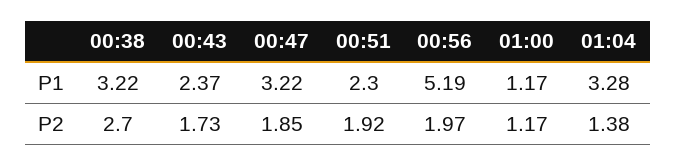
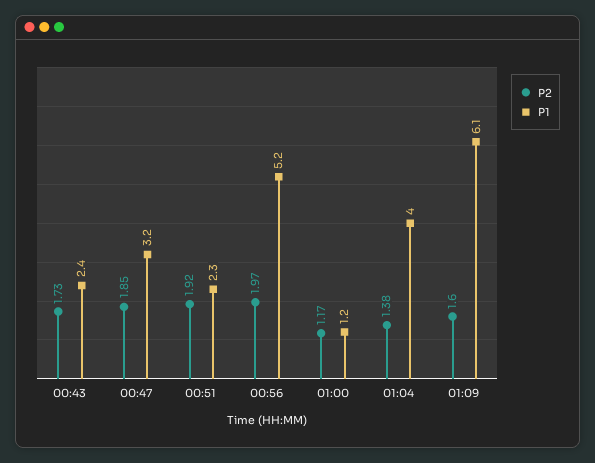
P1, 00:38: 3.22 -> none
P1, 01:04: 3.28 -> 4
P2, 00:38: 2.7 -> none
P2, 01:09: none -> 1.6
P1, 01:09: none -> 6.1

